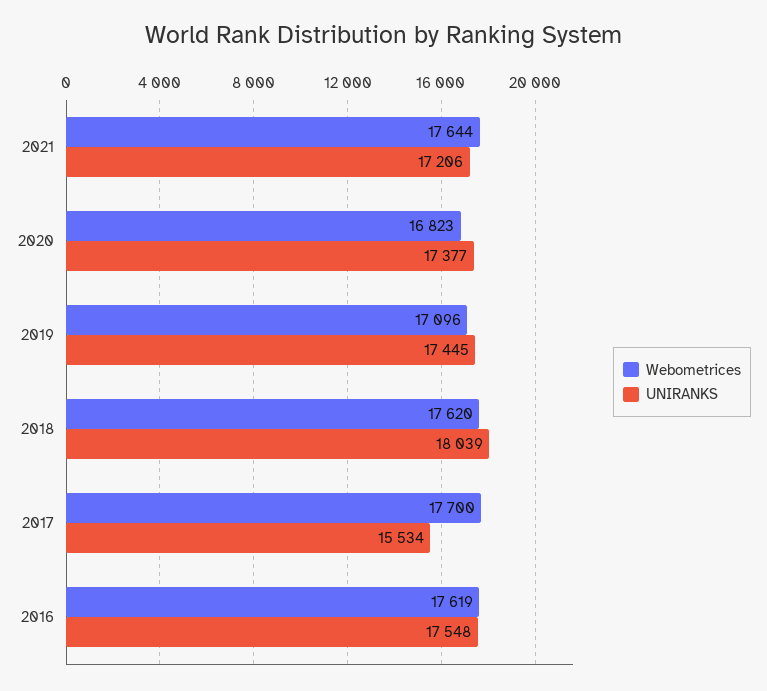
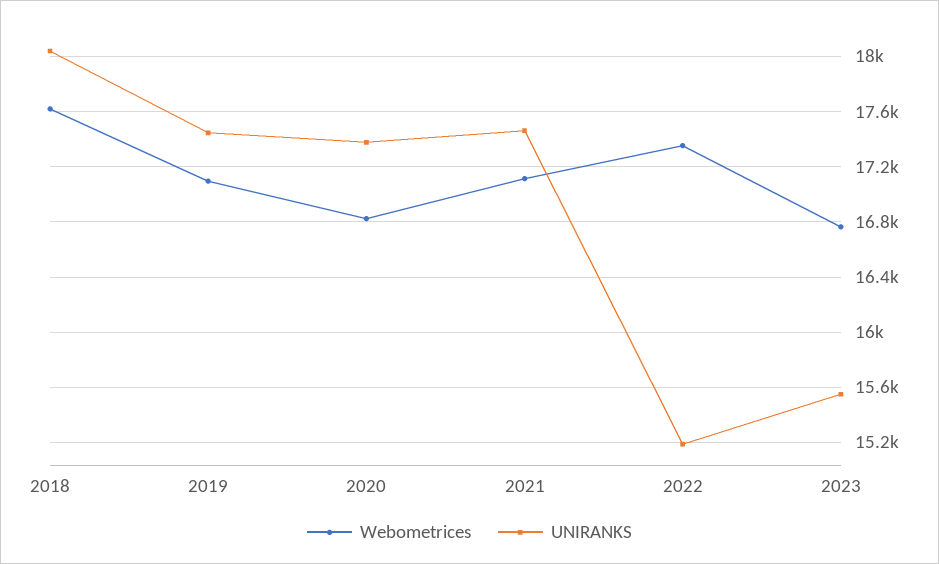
Webometrices, 2021: 17644 -> 17100
UNIRANKS, 2021: 17206 -> 17450
Webometrices, 2017: 17700 -> none
UNIRANKS, 2017: 15534 -> none
Webometrices, 2016: 17619 -> none
UNIRANKS, 2016: 17548 -> none
Webometrices, 2022: none -> 17350
UNIRANKS, 2022: none -> 15200
Webometrices, 2023: none -> 16750
UNIRANKS, 2023: none -> 15550

